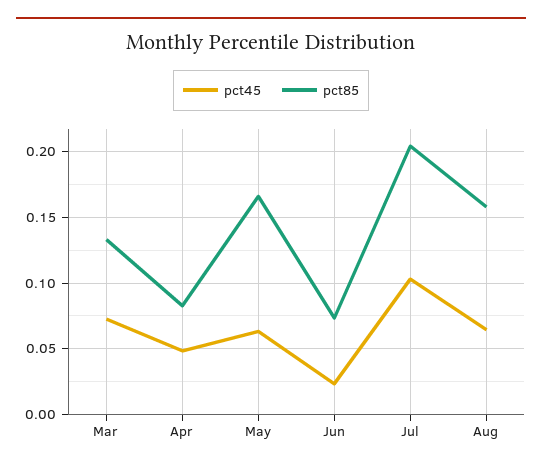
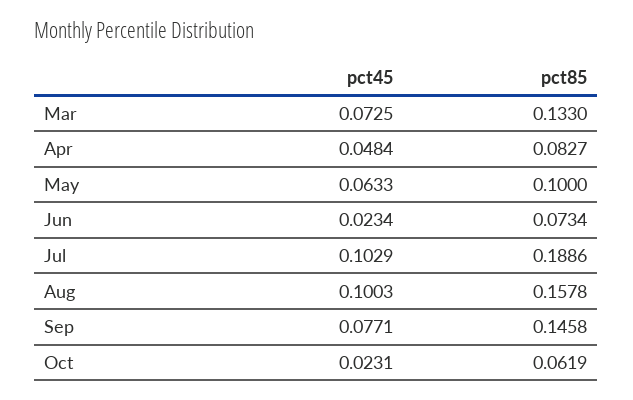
pct85, May: 0.165 -> 0.1
pct85, Jul: 0.205 -> 0.1886
pct45, Aug: 0.065 -> 0.1003
pct45, Sep: none -> 0.0771
pct85, Sep: none -> 0.1458
pct45, Oct: none -> 0.0231
pct85, Oct: none -> 0.0619

